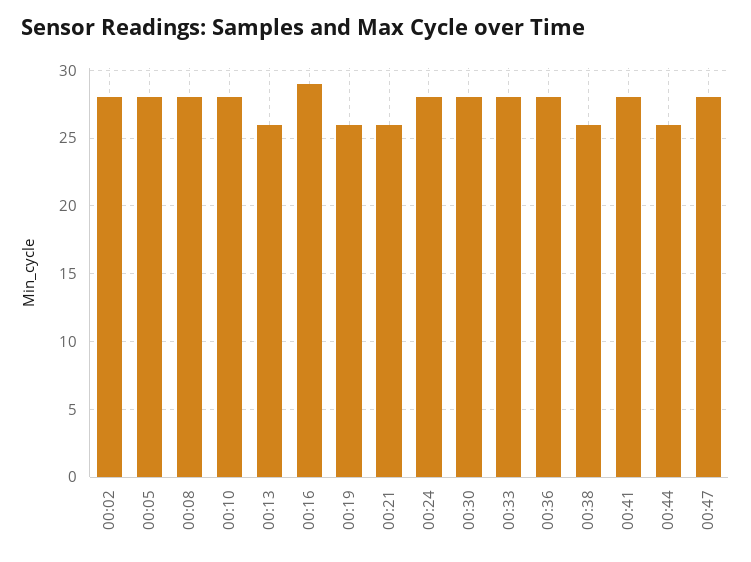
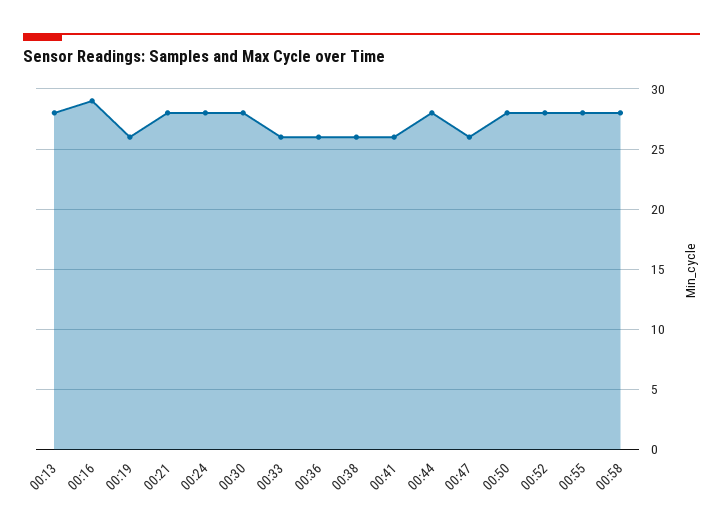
00:02: 28 -> none
00:05: 28 -> none
00:08: 28 -> none
00:10: 28 -> none
00:13: 26 -> 28
00:21: 26 -> 28
00:33: 28 -> 26
00:36: 28 -> 26
00:41: 28 -> 26
00:44: 26 -> 28
00:47: 28 -> 26
00:50: none -> 28
00:52: none -> 28
00:55: none -> 28
00:58: none -> 28

